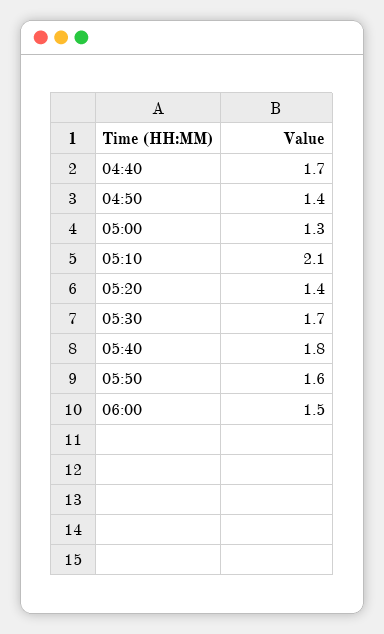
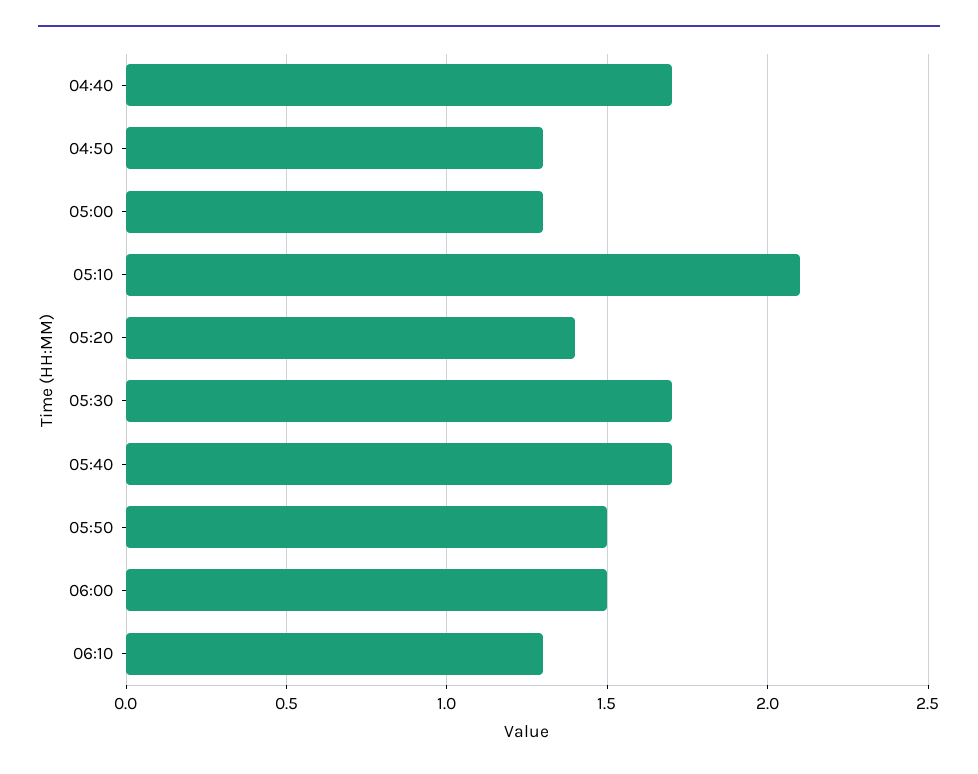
04:50: 1.4 -> 1.3
05:40: 1.8 -> 1.7
05:50: 1.6 -> 1.5
06:10: none -> 1.3

